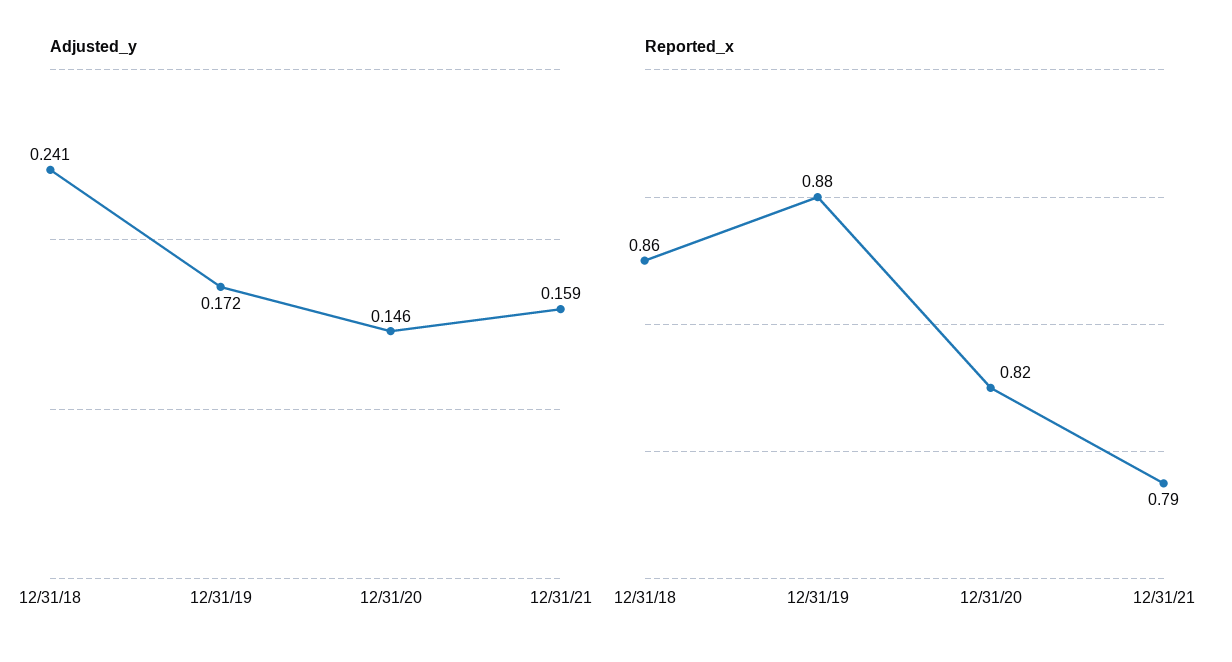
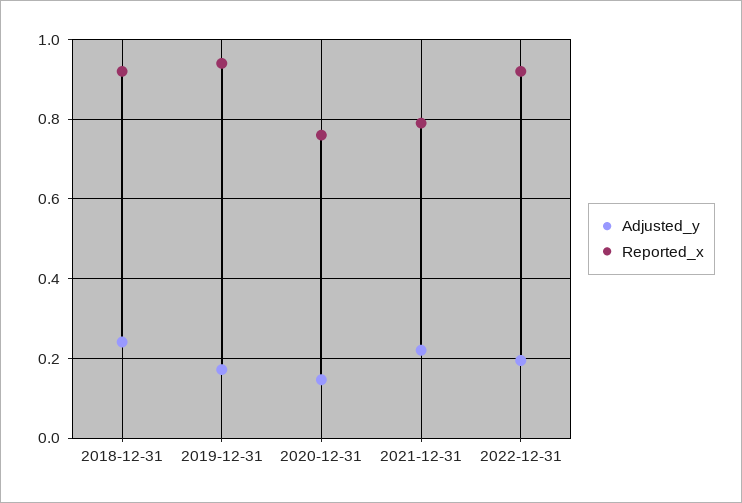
Adjusted_y, 12/31/21: 0.159 -> 0.22
Reported_x, 12/31/18: 0.86 -> 0.92
Reported_x, 12/31/19: 0.88 -> 0.94
Reported_x, 12/31/20: 0.82 -> 0.76
Adjusted_y, 2022-12-31: none -> 0.2
Reported_x, 2022-12-31: none -> 0.92

